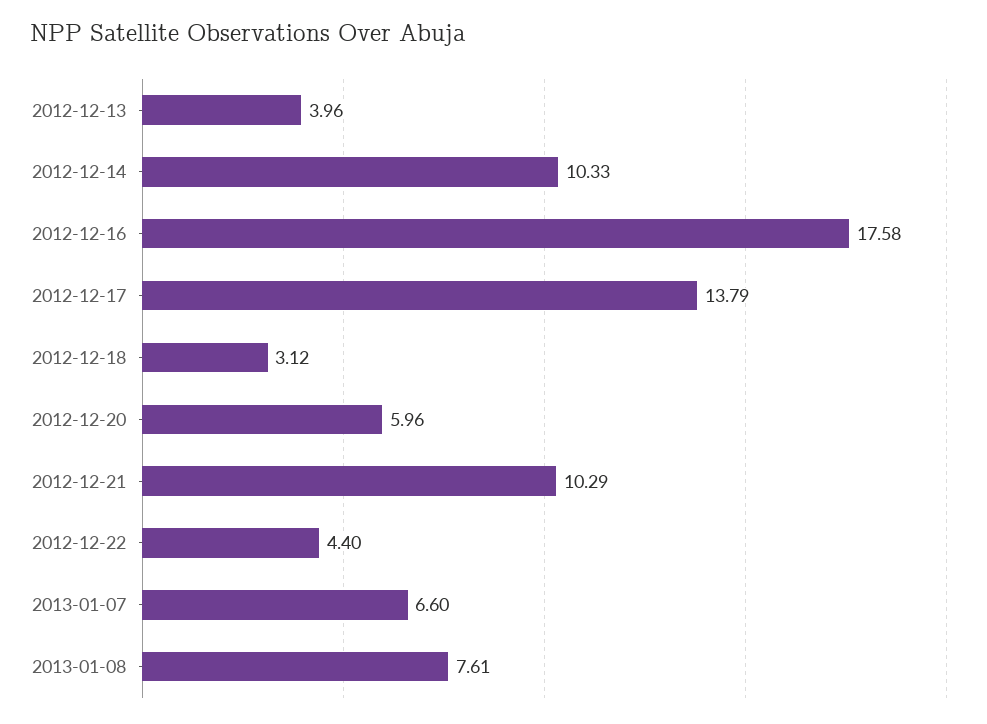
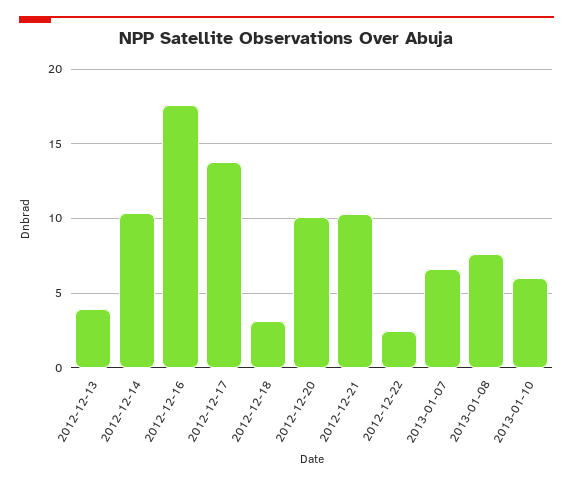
2012-12-20: 5.96 -> 10
2012-12-22: 4.4 -> 2.5
2013-01-10: none -> 6

